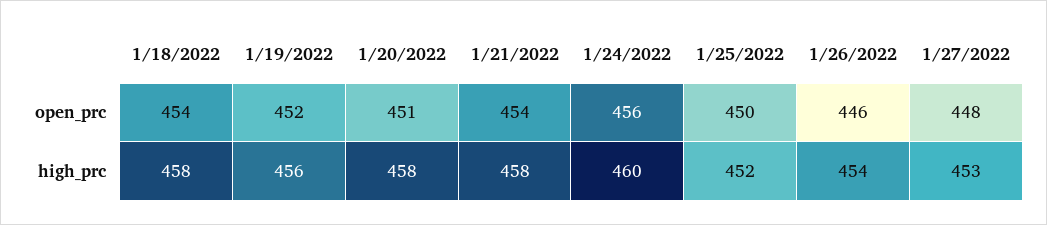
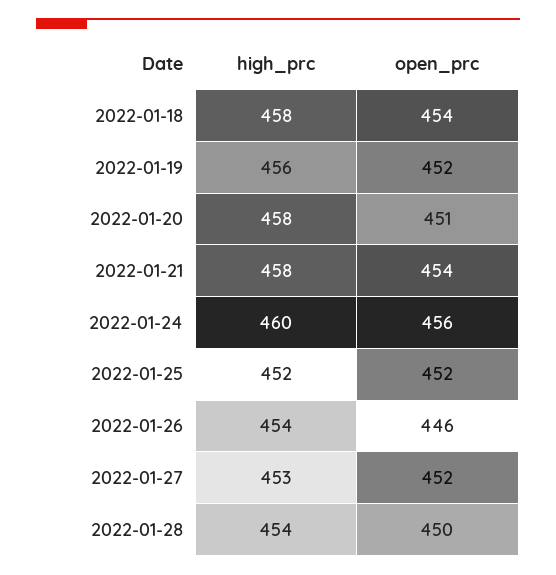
1/25/2022, open_prc: 450 -> 452
1/27/2022, open_prc: 448 -> 452
2022-01-28, high_prc: none -> 454
2022-01-28, open_prc: none -> 450

